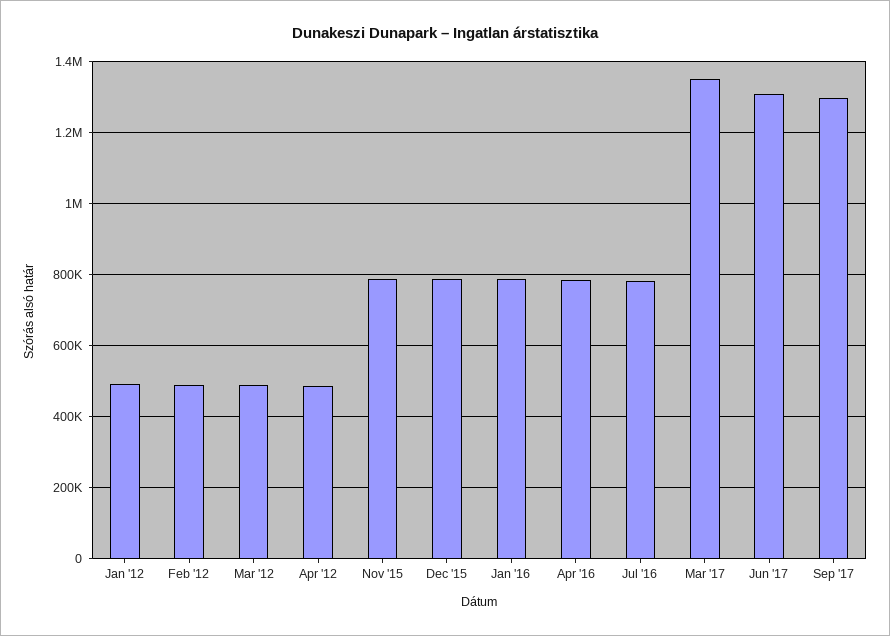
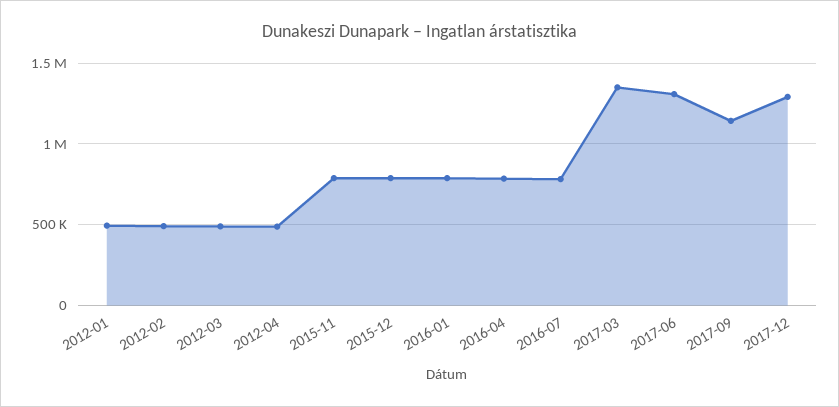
Sep '17: 1300000 -> 1150000
2017-12: none -> 1300000

